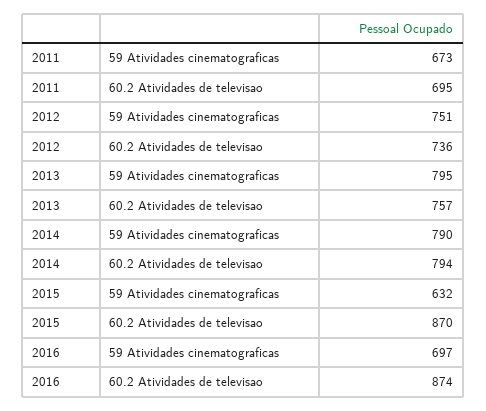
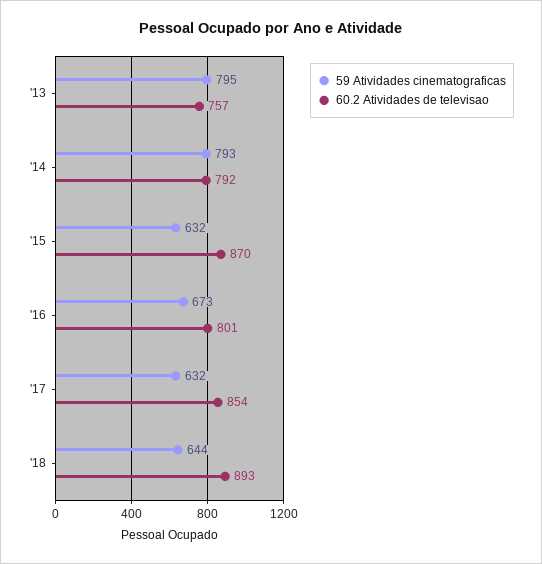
59 Atividades cinematograficas, 2011: 673 -> none
60.2 Atividades de televisao, 2011: 695 -> none
59 Atividades cinematograficas, 2012: 751 -> none
60.2 Atividades de televisao, 2012: 736 -> none
59 Atividades cinematograficas, 2014: 790 -> 793
60.2 Atividades de televisao, 2014: 794 -> 792
59 Atividades cinematograficas, 2016: 697 -> 673
60.2 Atividades de televisao, 2016: 874 -> 801
59 Atividades cinematograficas, '17: none -> 632
60.2 Atividades de televisao, '17: none -> 854
59 Atividades cinematograficas, '18: none -> 644
60.2 Atividades de televisao, '18: none -> 893

